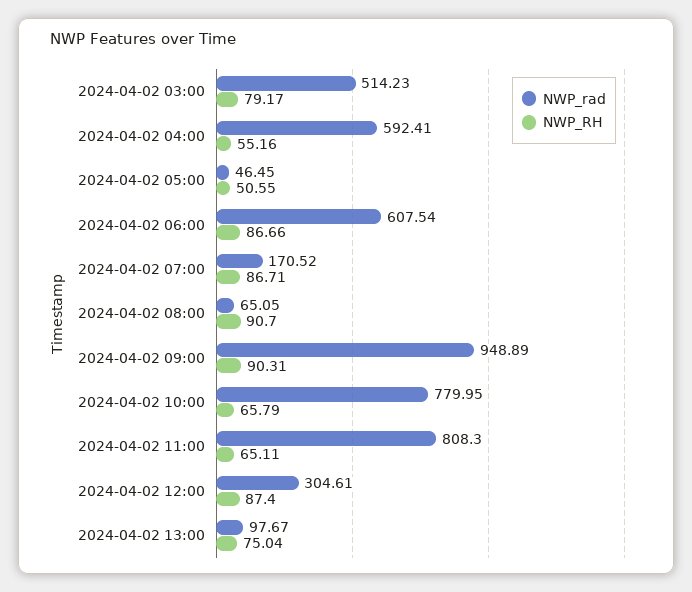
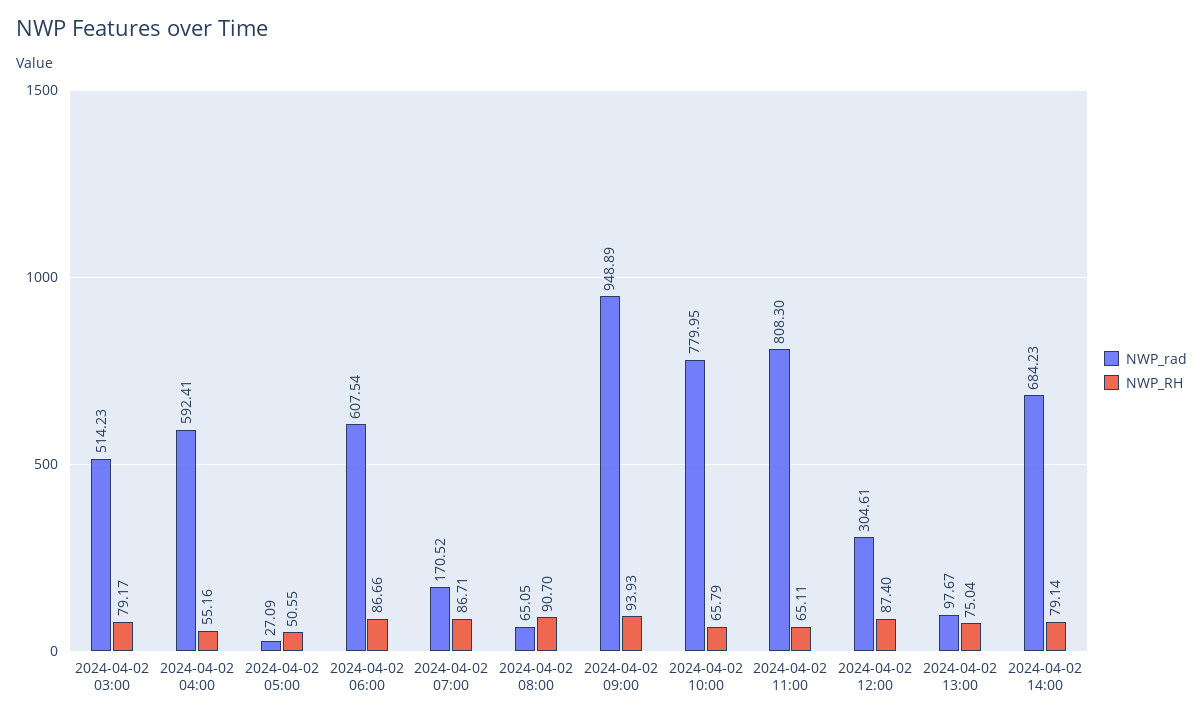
NWP_rad, 2024-04-02 05:00: 46.45 -> 27.09
NWP_RH, 2024-04-02 09:00: 90.31 -> 93.93
NWP_rad, 2024-04-02 14:00: none -> 684.23
NWP_RH, 2024-04-02 14:00: none -> 79.14

